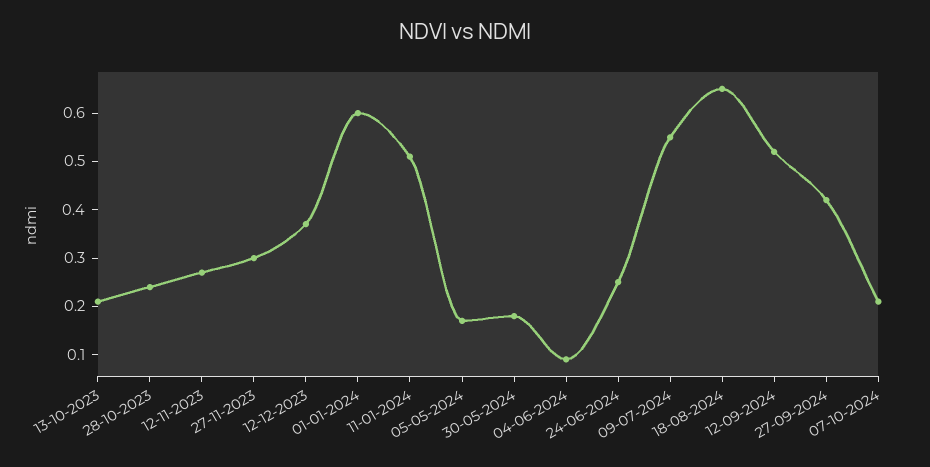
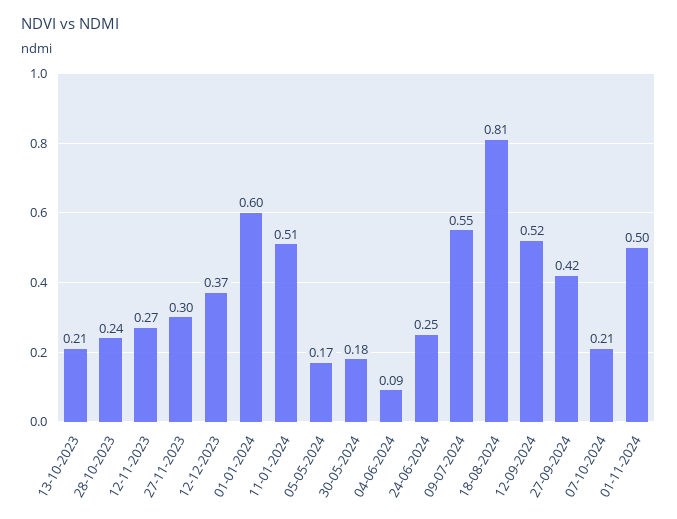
18-08-2024: 0.65 -> 0.81
01-11-2024: none -> 0.5

